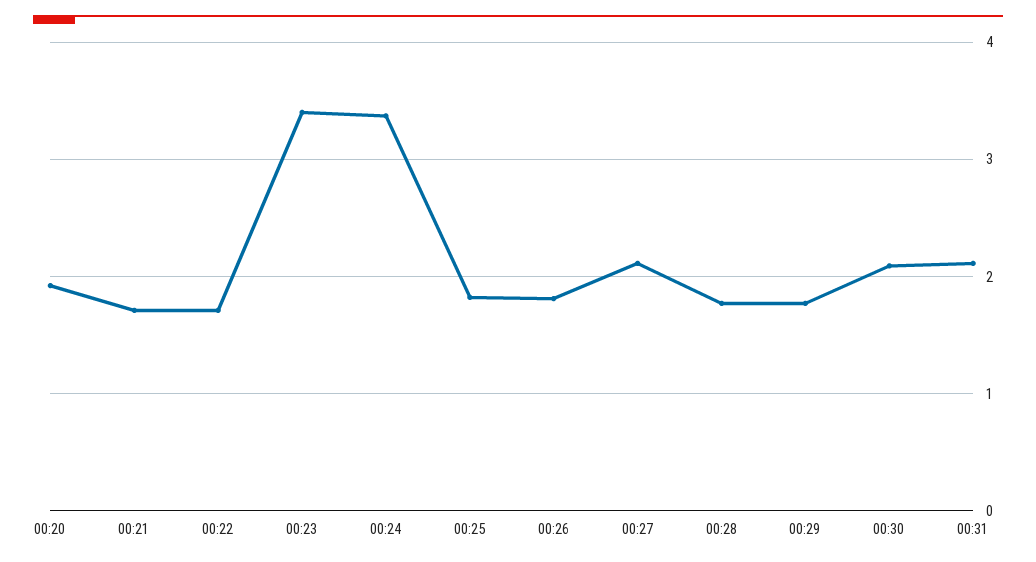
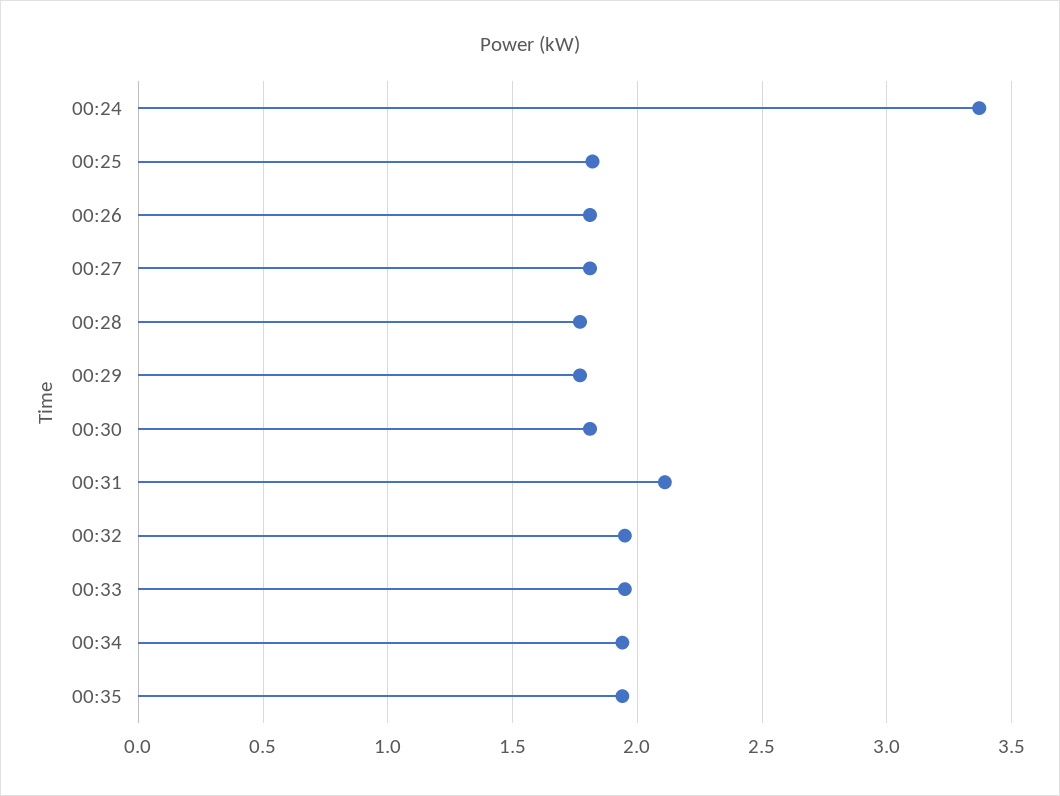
00:20: 1.9 -> none
00:21: 1.7 -> none
00:22: 1.7 -> none
00:23: 3.4 -> none
00:27: 2.1 -> 1.8
00:30: 2.1 -> 1.8
00:32: none -> 1.95
00:33: none -> 1.95
00:34: none -> 1.95
00:35: none -> 1.95

